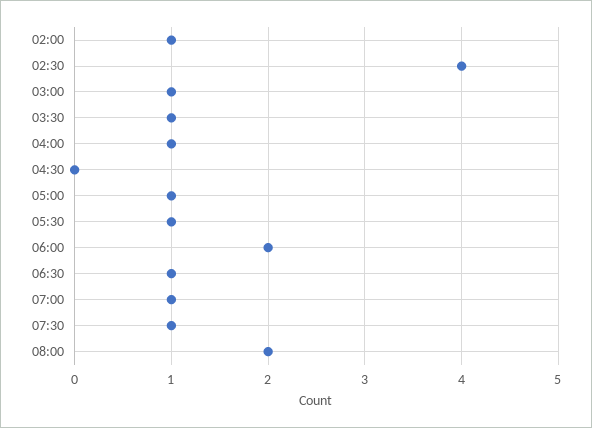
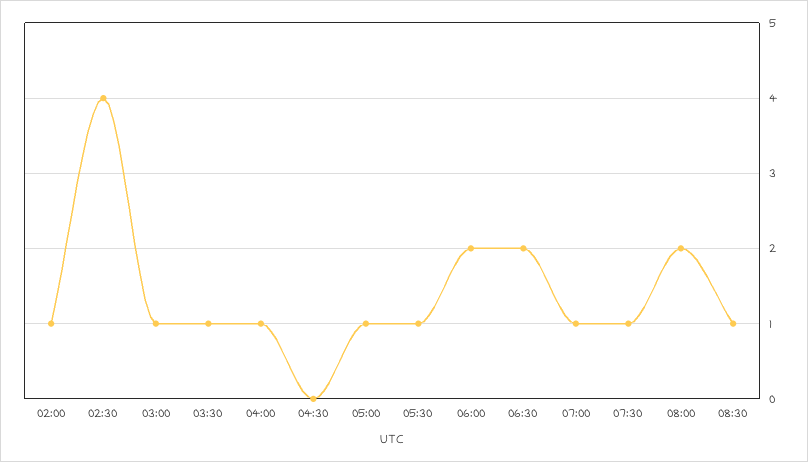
06:30: 1 -> 2
08:30: none -> 1

